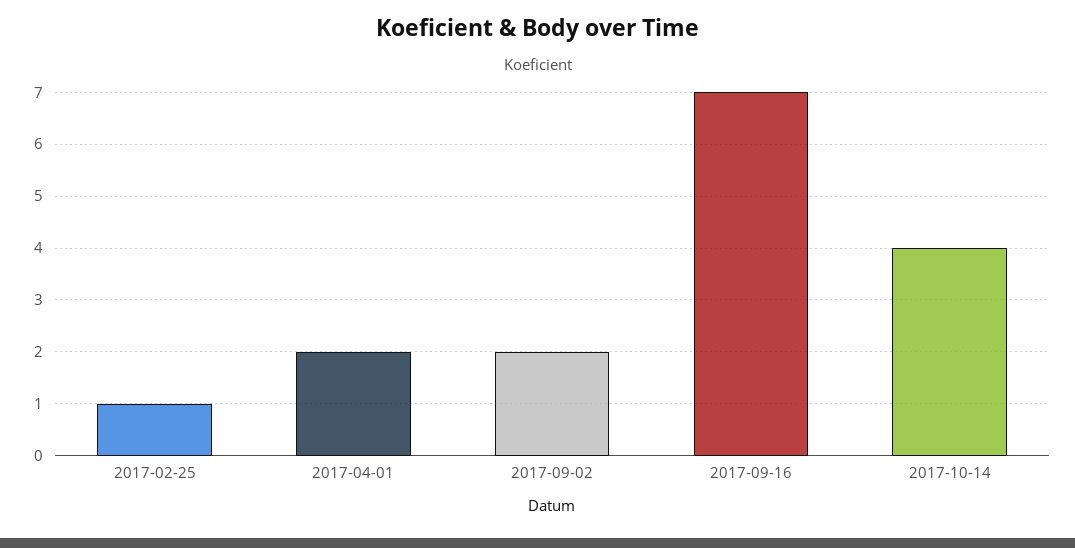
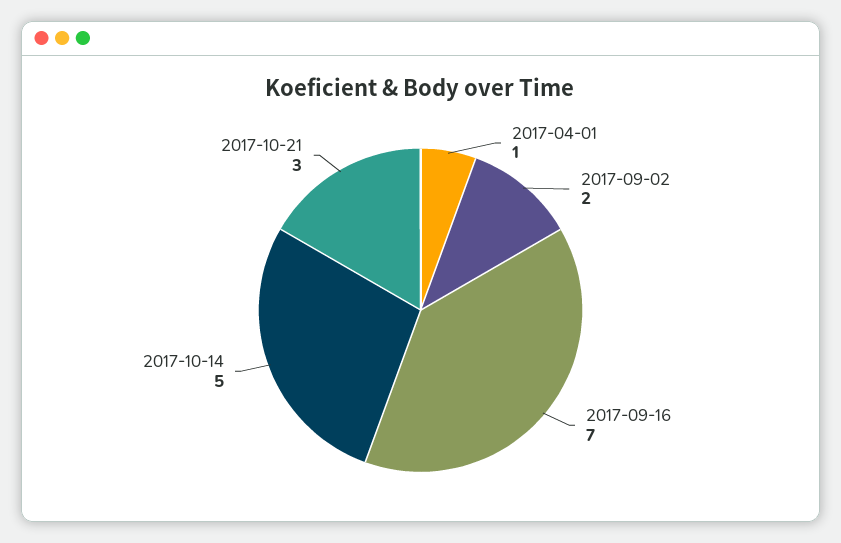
2017-02-25: 1 -> none
2017-04-01: 2 -> 1
2017-10-14: 4 -> 5
2017-10-21: none -> 3

